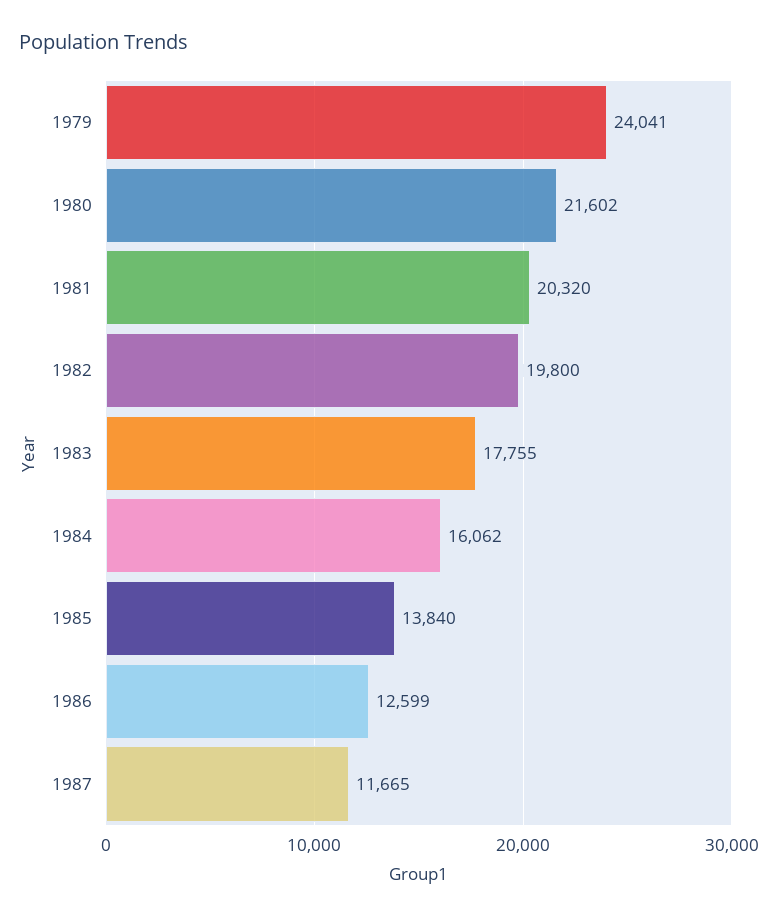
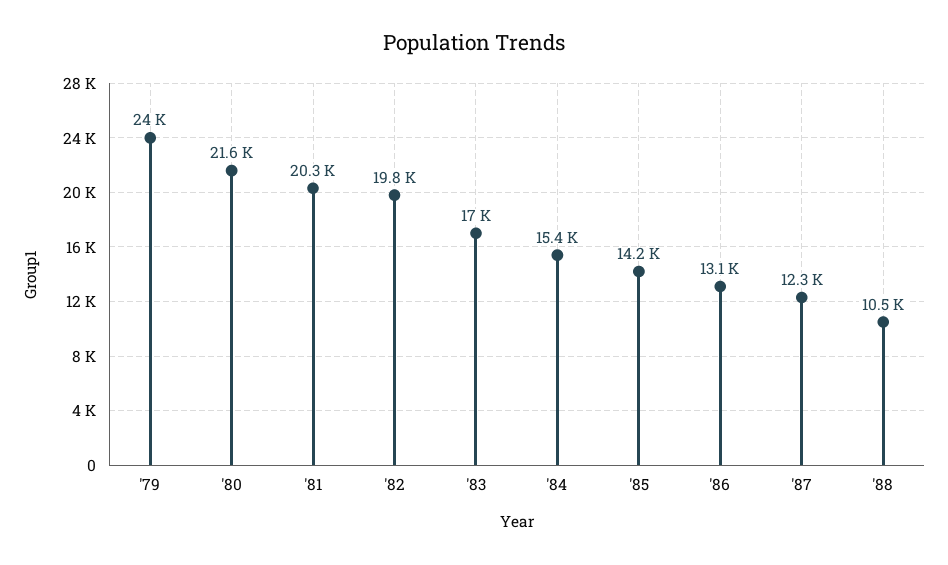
1983: 17755 -> 17000
1984: 16062 -> 15400
1985: 13840 -> 14200
1986: 12599 -> 13100
1987: 11665 -> 12300
'88: none -> 10500

